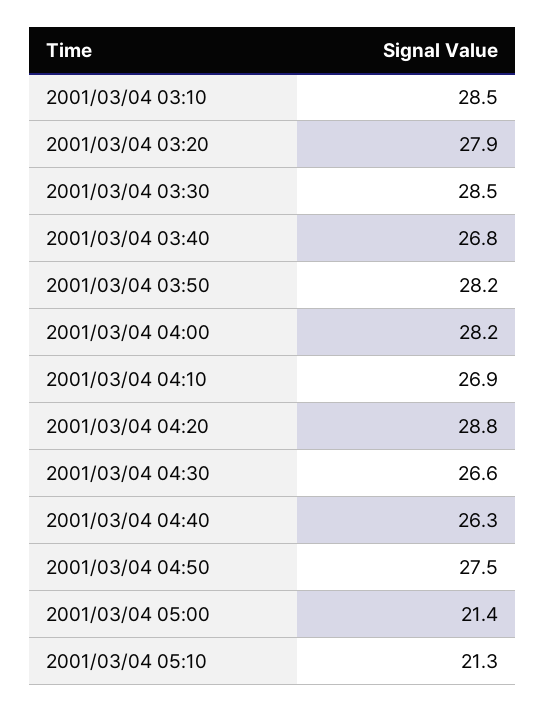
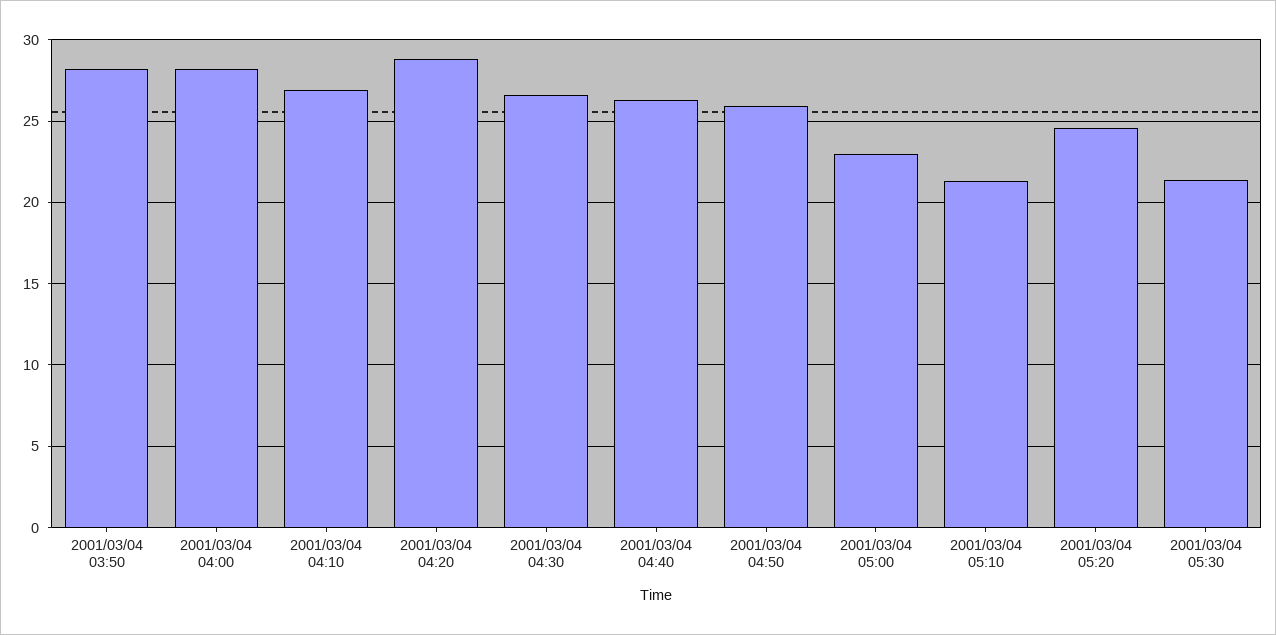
2001/03/04 03:10: 28.5 -> none
2001/03/04 03:20: 27.9 -> none
2001/03/04 03:30: 28.5 -> none
2001/03/04 03:40: 26.8 -> none
2001/03/04 04:50: 27.5 -> 26
2001/03/04 05:00: 21.4 -> 23
2001/03/04 05:20: none -> 24.5
2001/03/04 05:30: none -> 21.5

